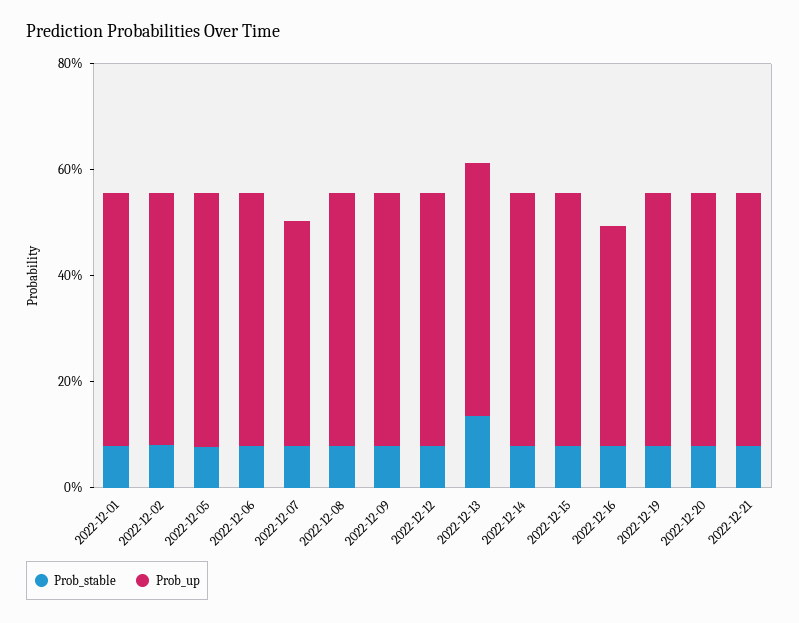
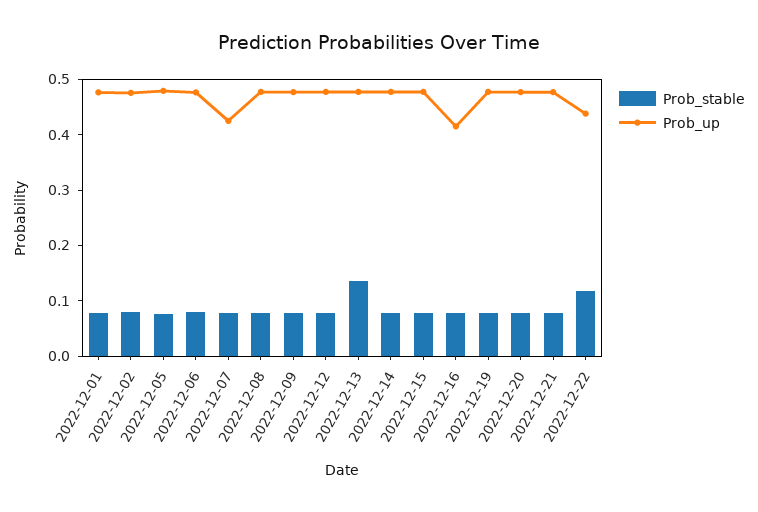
Prob_stable, 2022-12-22: none -> 0.12
Prob_up, 2022-12-22: none -> 0.44

